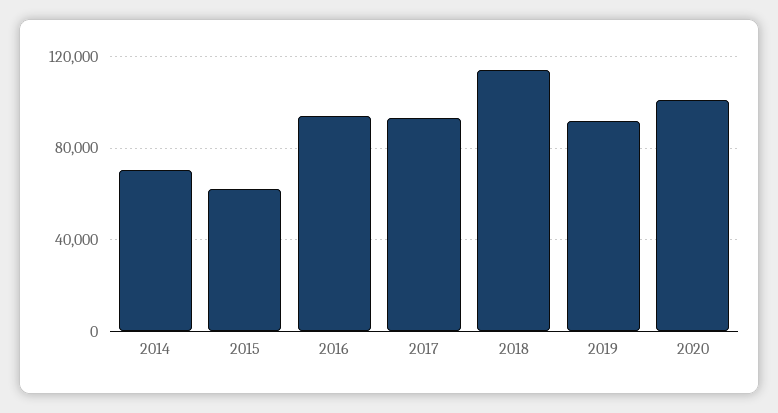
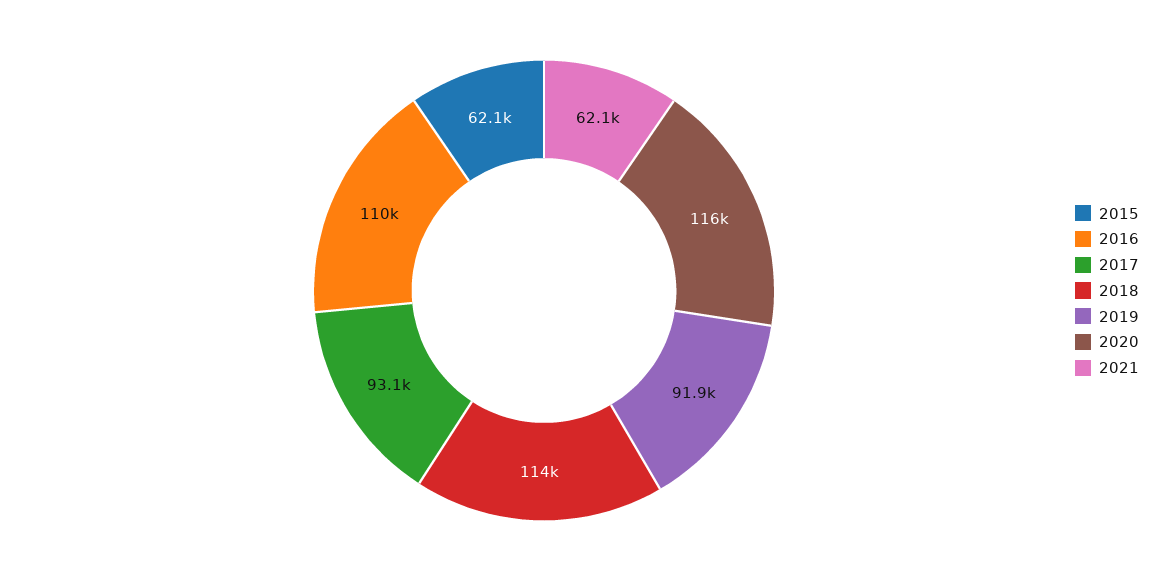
2014: 70000 -> none
2016: 95000 -> 110000
2020: 100000 -> 116000
2021: none -> 62100

